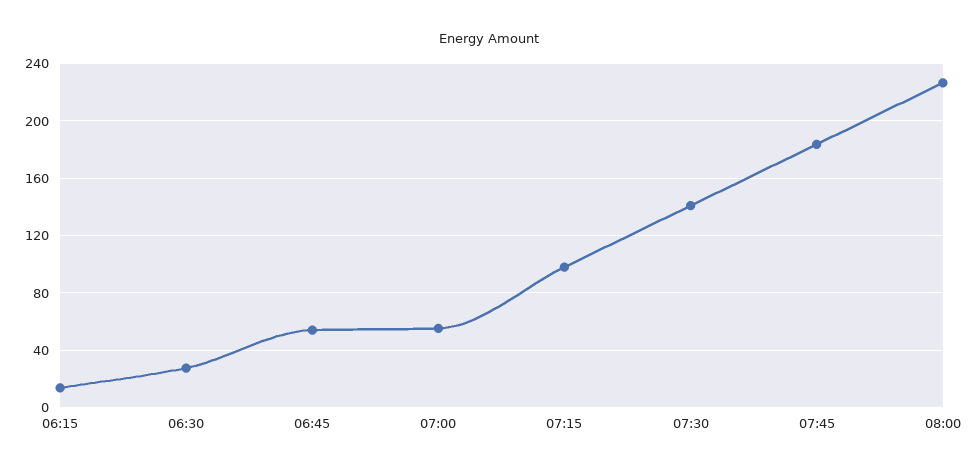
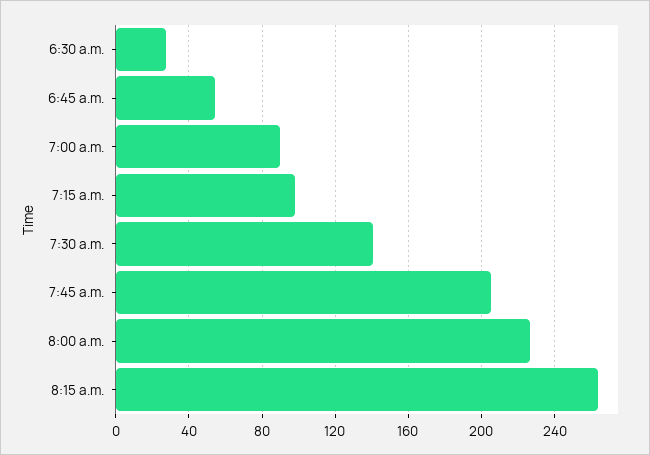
06:15: 15 -> none
07:00: 55 -> 90
07:45: 185 -> 205
8:15 a.m.: none -> 265

